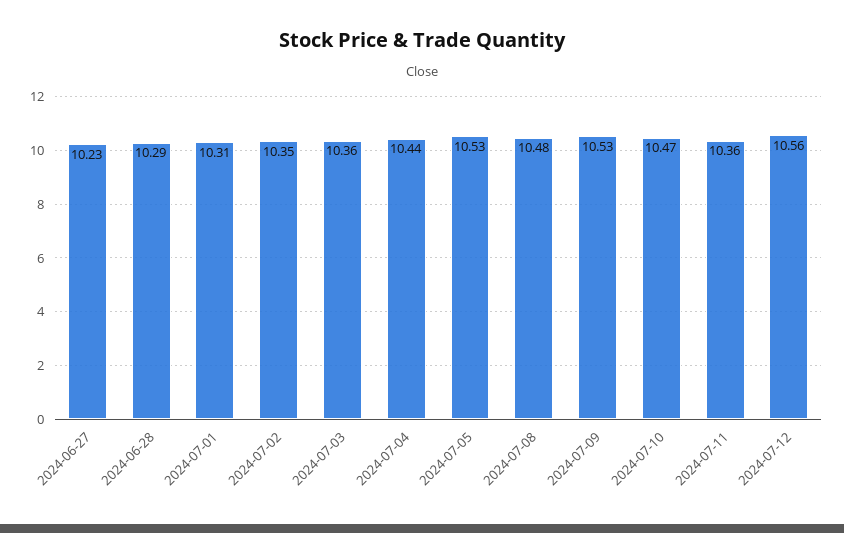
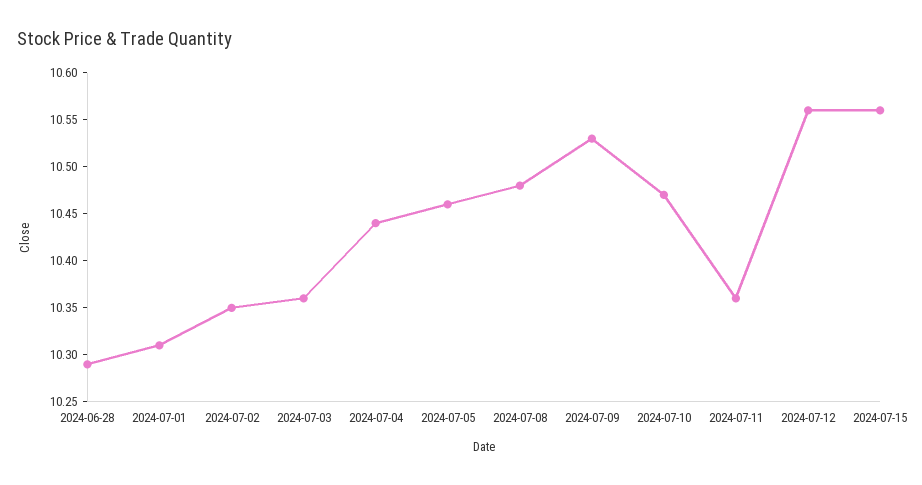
2024-06-27: 10.23 -> none
2024-07-05: 10.53 -> 10.46
2024-07-15: none -> 10.56

